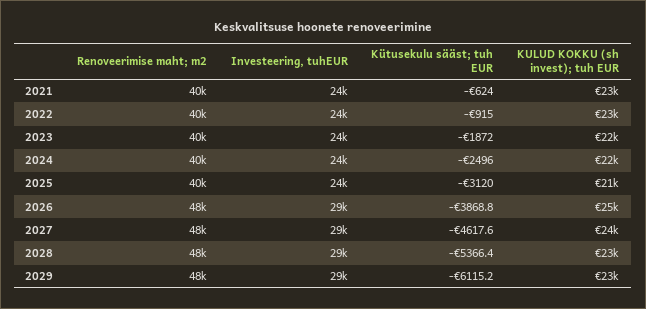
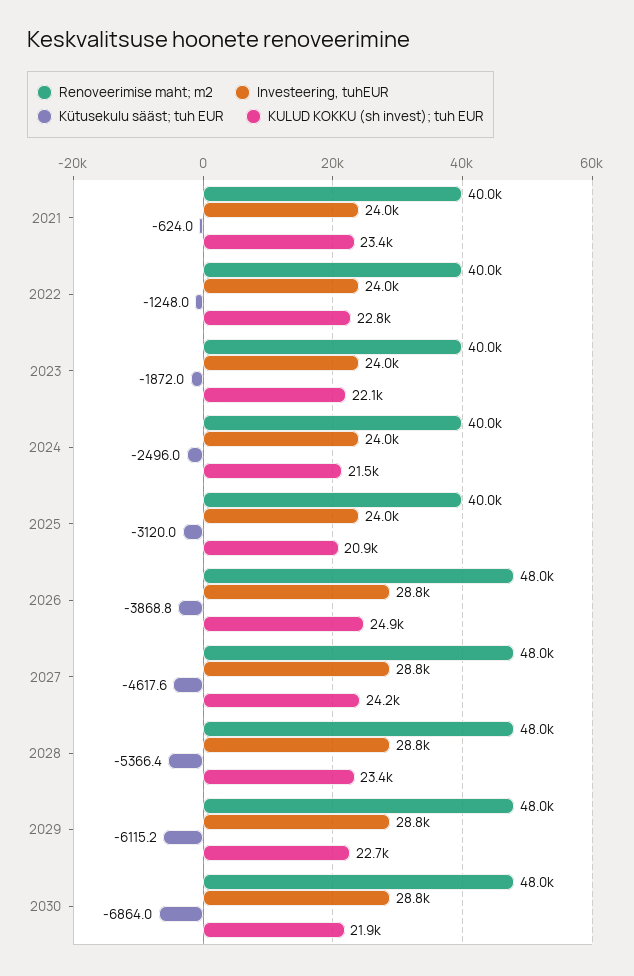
Kütusekulu sääst; tuh EUR, 2022: -915 -> -1248
Renoveerimise maht; m2, 2030: none -> 48000
Investeering, tuhEUR, 2030: none -> 28800
Kütusekulu sääst; tuh EUR, 2030: none -> -6864
KULUD KOKKU (sh invest); tuh EUR, 2030: none -> 21900

